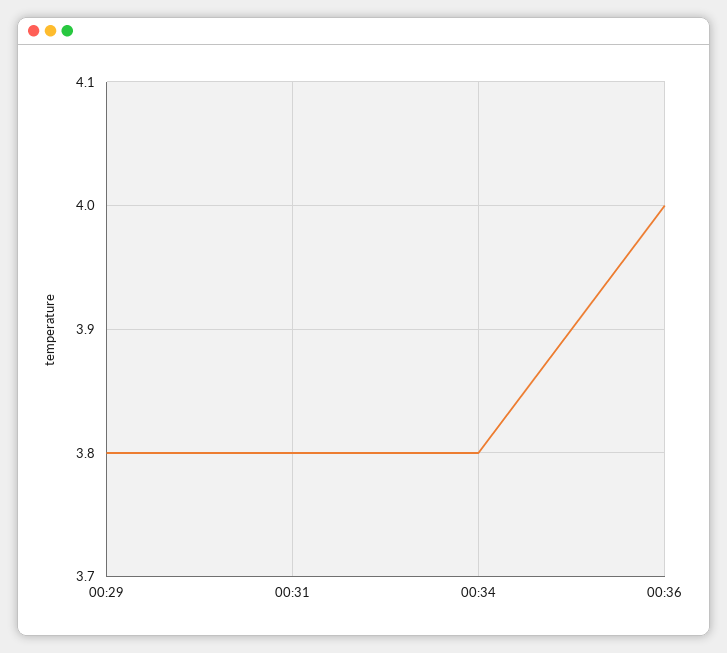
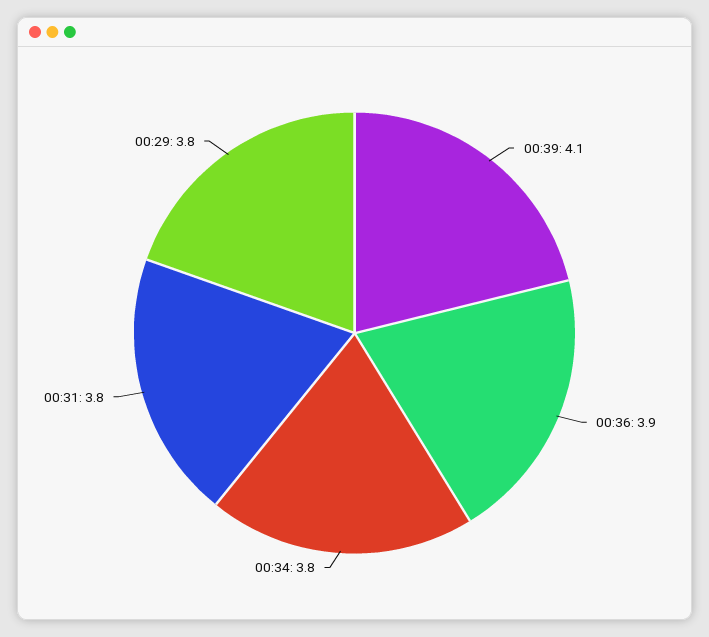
00:36: 4 -> 3.9
00:39: none -> 4.1

